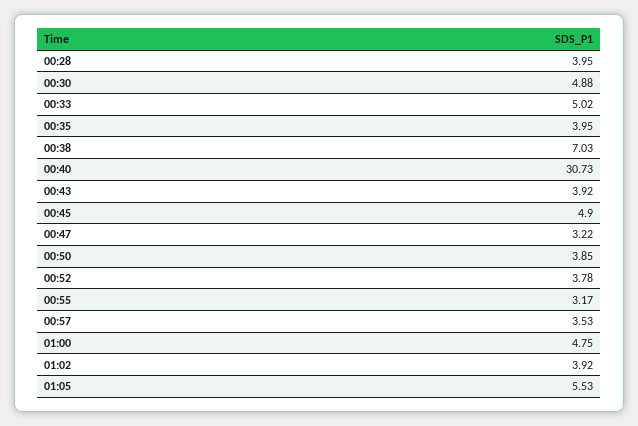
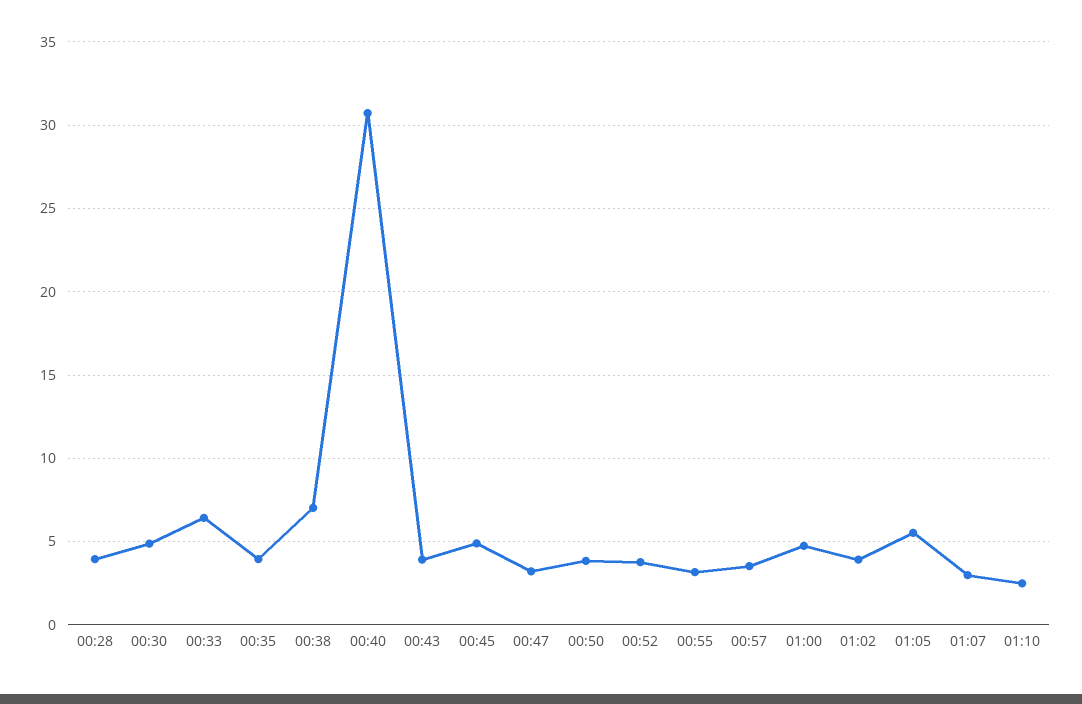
00:33: 5.02 -> 6.5
01:07: none -> 3
01:10: none -> 2.5

